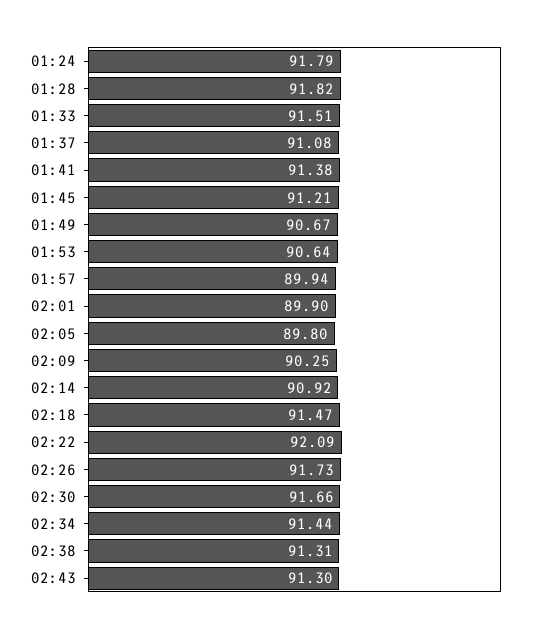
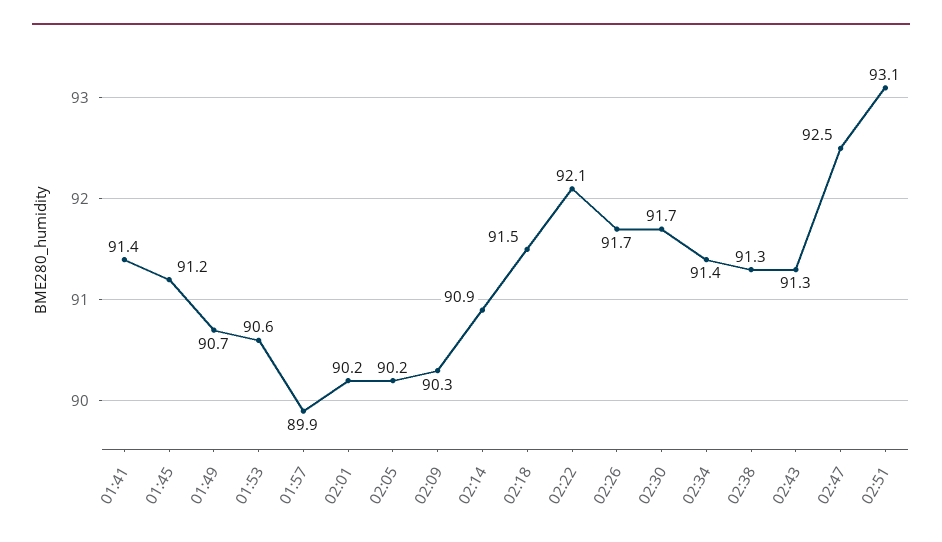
01:24: 91.79 -> none
01:28: 91.82 -> none
01:33: 91.51 -> none
01:37: 91.08 -> none
02:01: 89.9 -> 90.2
02:05: 89.8 -> 90.2
02:47: none -> 92.5
02:51: none -> 93.1

